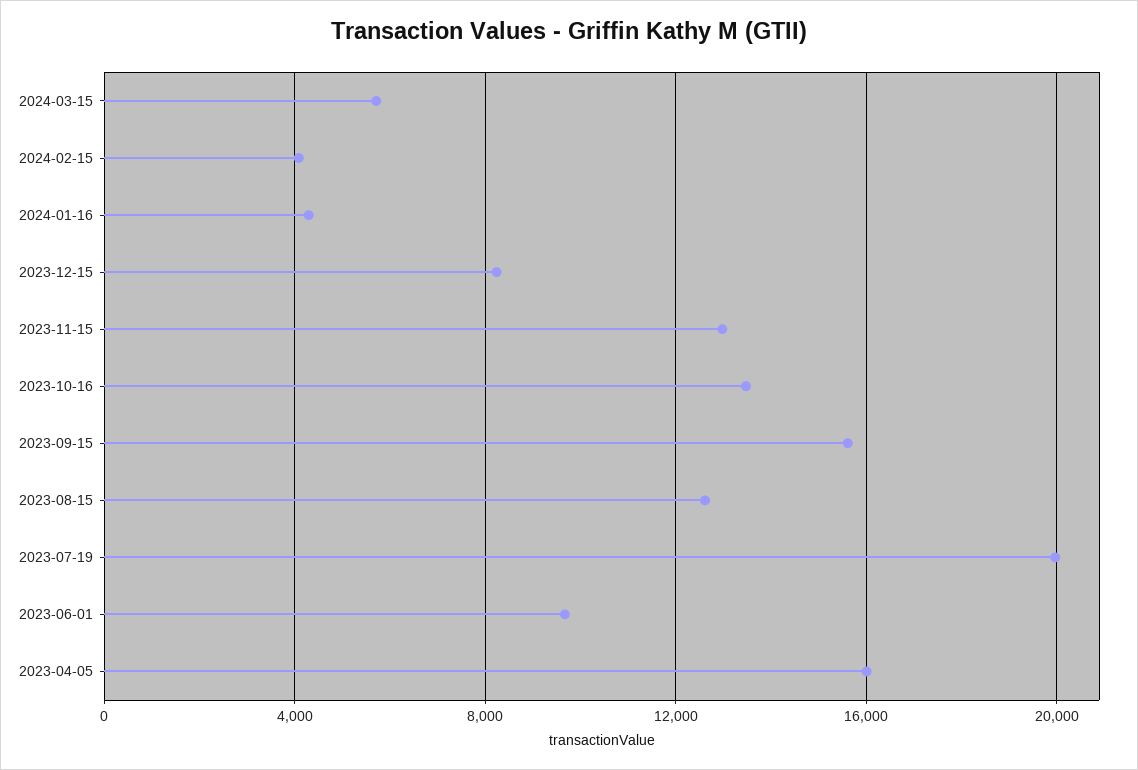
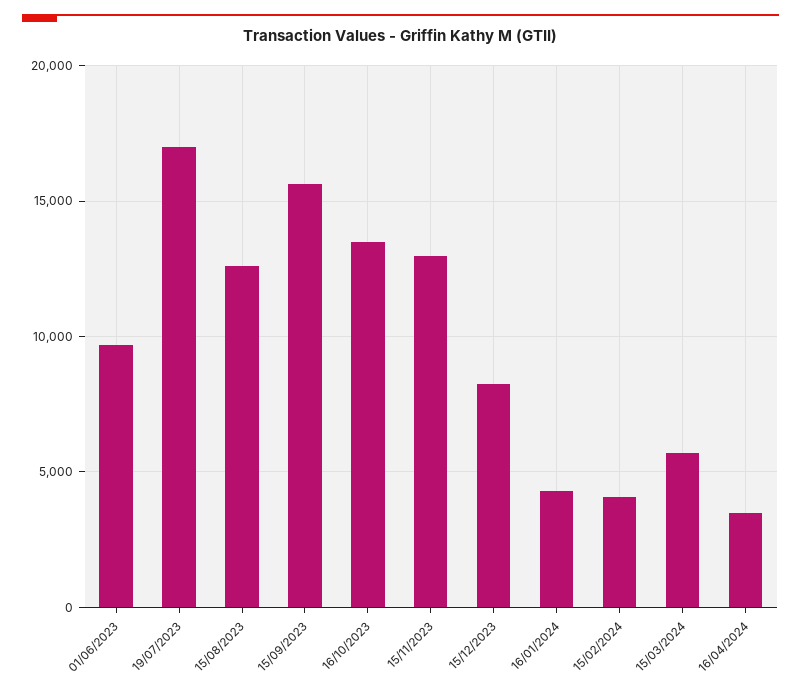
2023-07-19: 20000 -> 17000
2023-04-05: 16000 -> none
16/04/2024: none -> 3500

